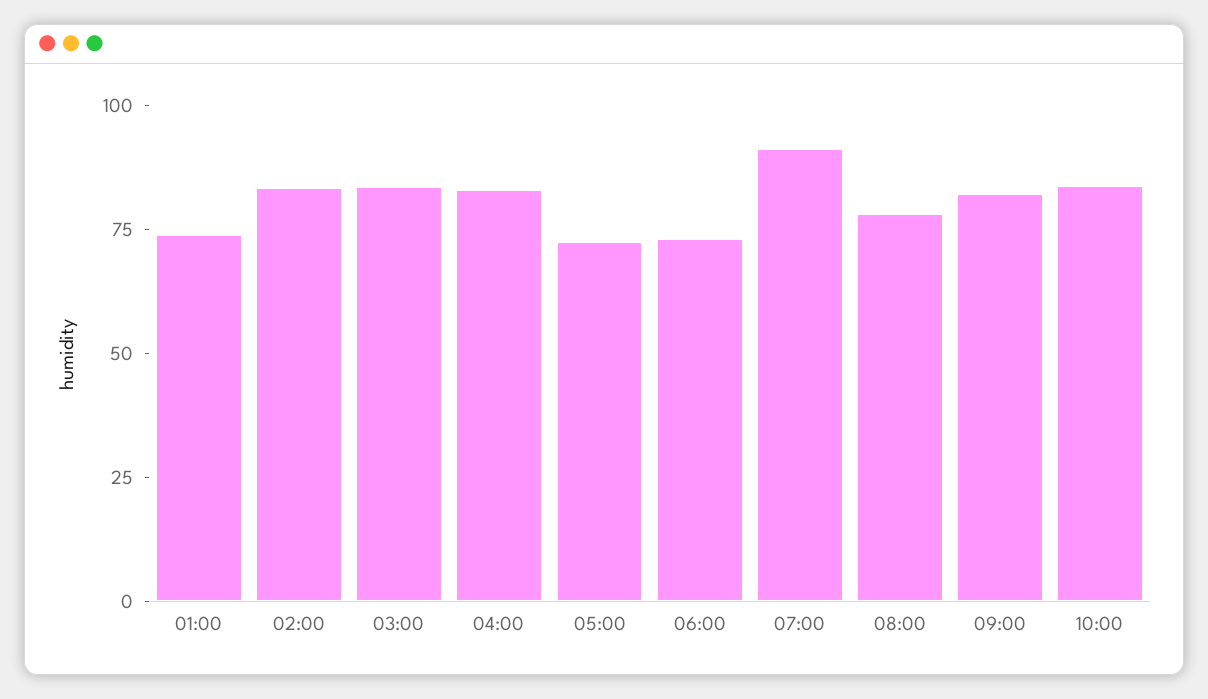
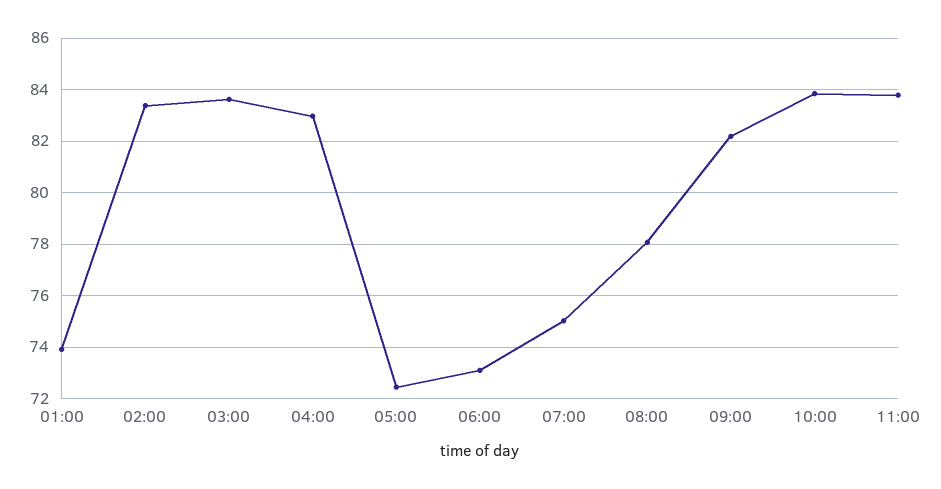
07:00: 90 -> 75
11:00: none -> 83.75

